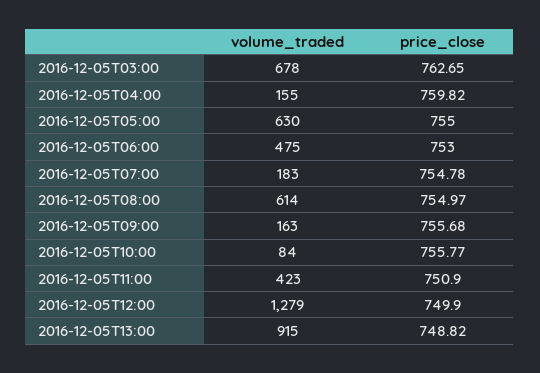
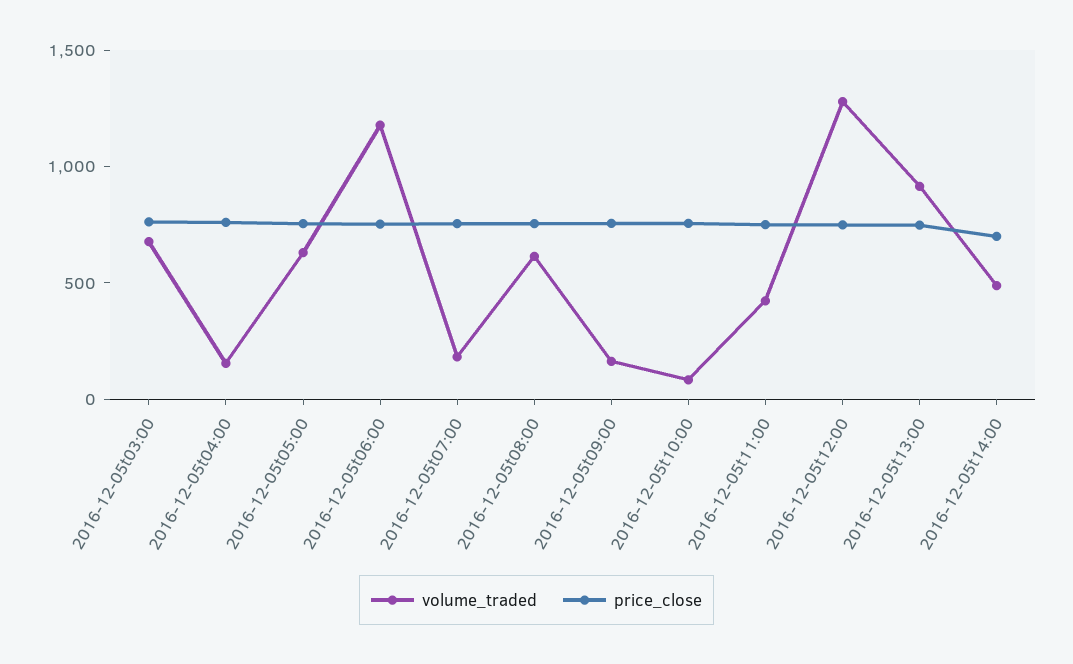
volume_traded, 2016-12-05T06:00: 475 -> 1200
volume_traded, 2016-12-05t14:00: none -> 500
price_close, 2016-12-05t14:00: none -> 700

